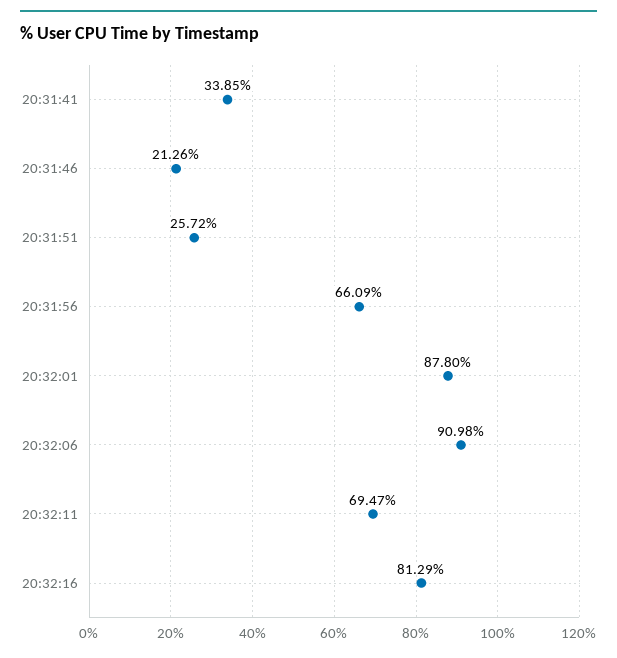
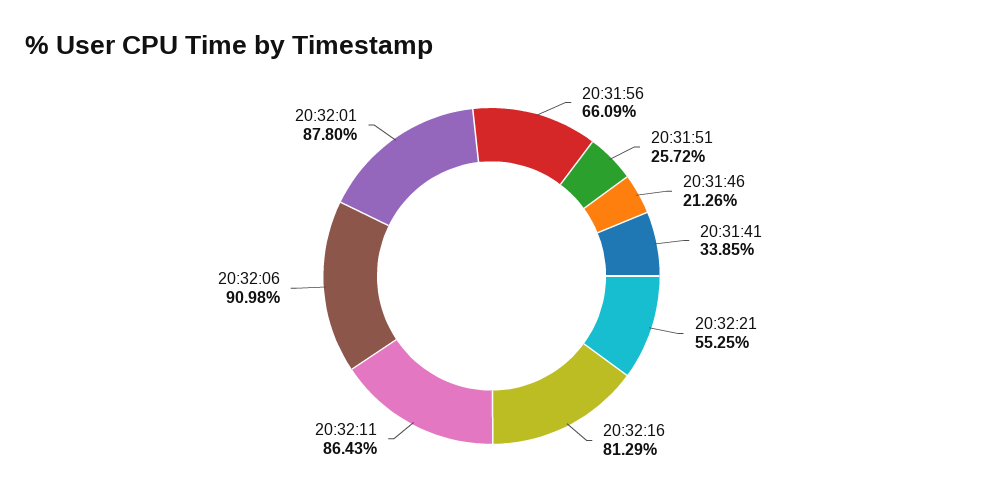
20:32:11: 69.47 -> 86.43
20:32:21: none -> 55.25

